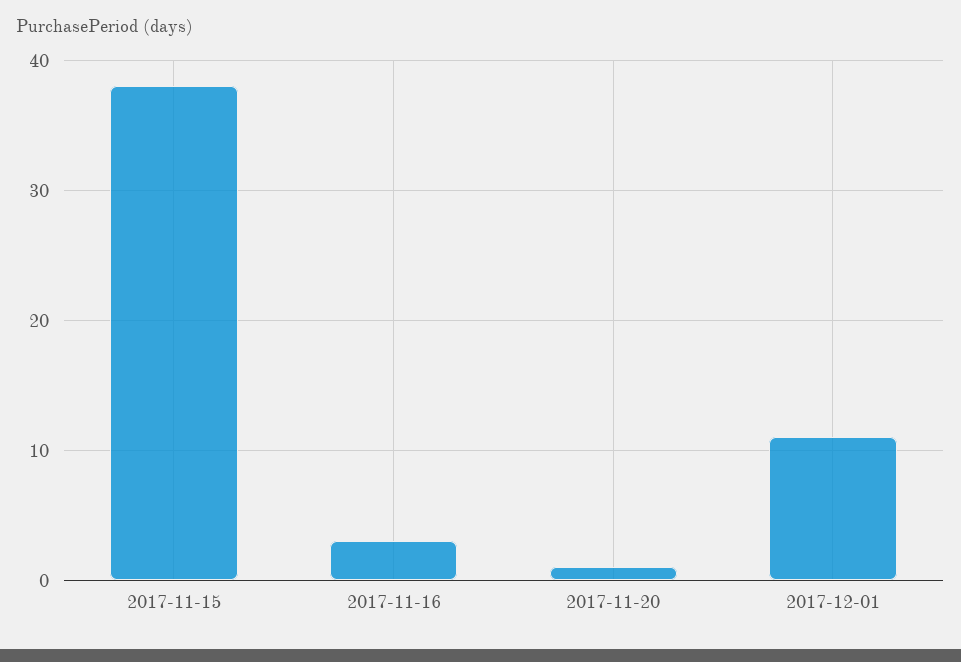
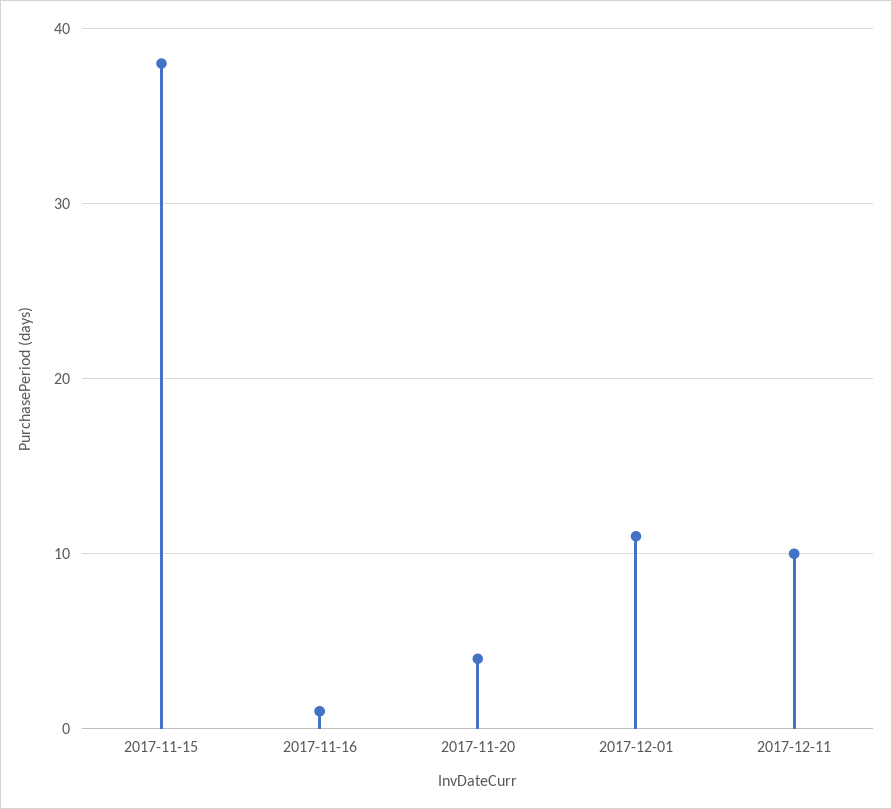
2017-11-16: 3 -> 1
2017-11-20: 1 -> 4
2017-12-11: none -> 10

